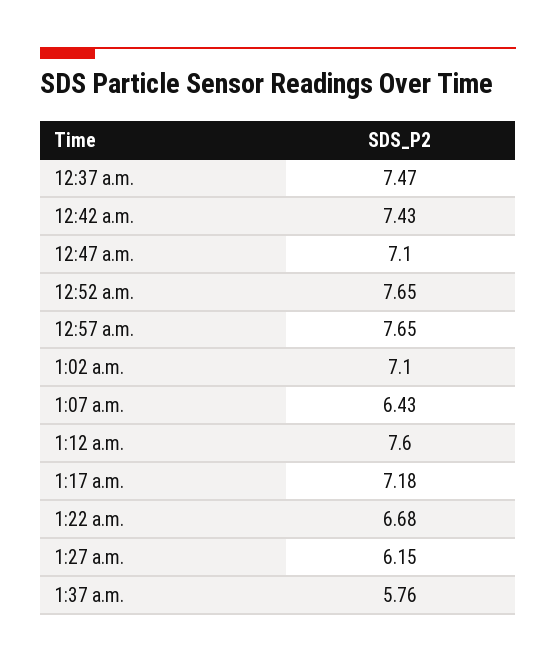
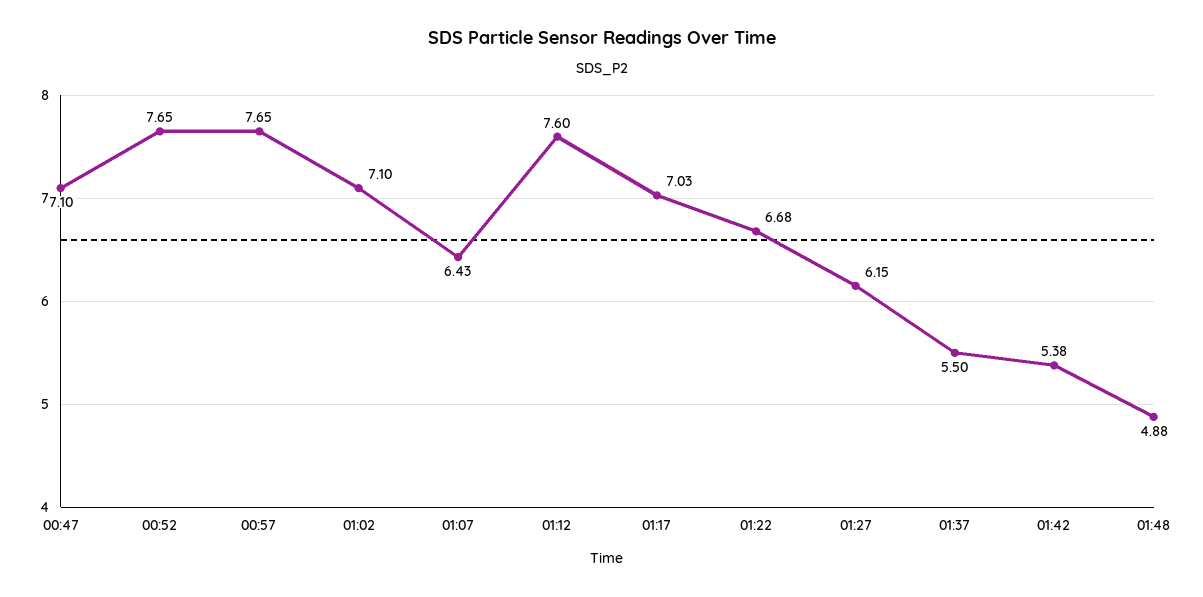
12:37 a.m.: 7.47 -> none
12:42 a.m.: 7.43 -> none
1:17 a.m.: 7.18 -> 7.03
1:37 a.m.: 5.76 -> 5.5
01:42: none -> 5.38
01:48: none -> 4.88

